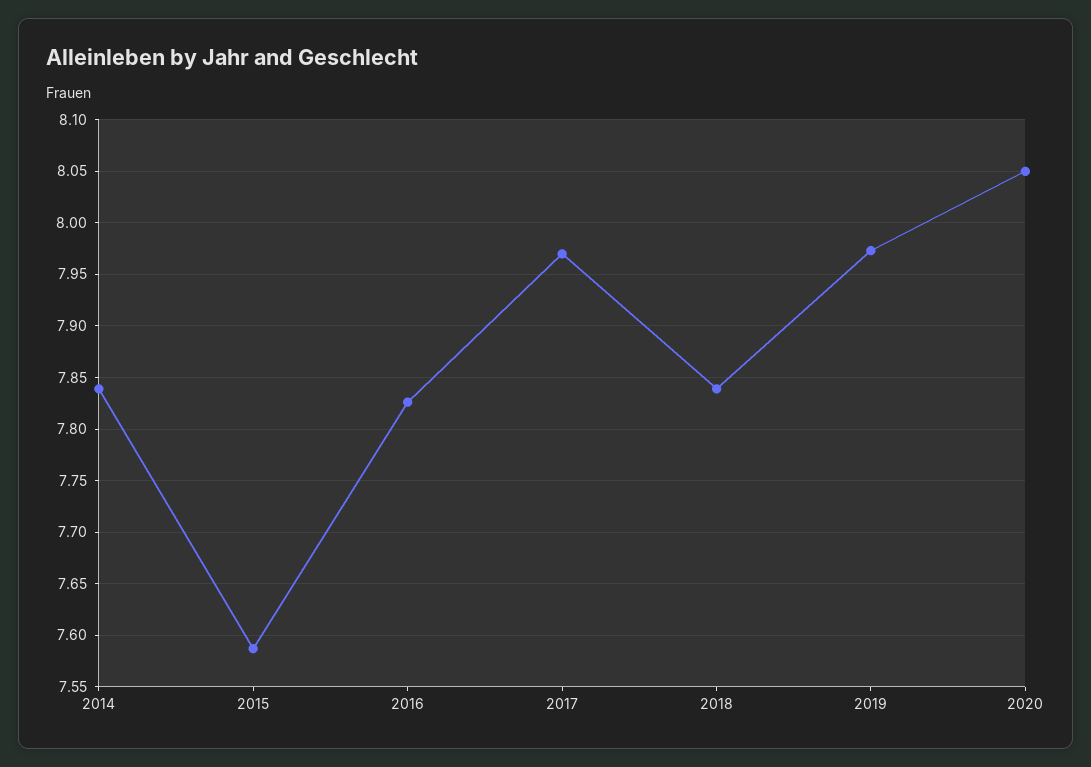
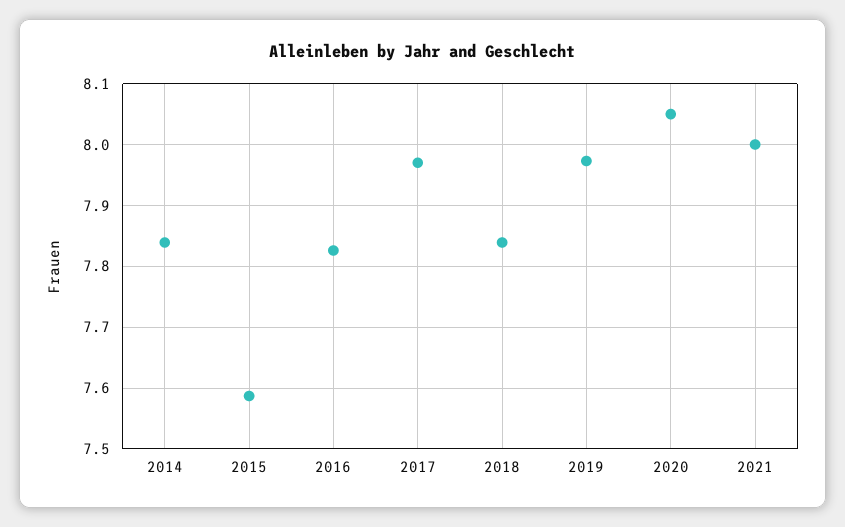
2021: none -> 8

